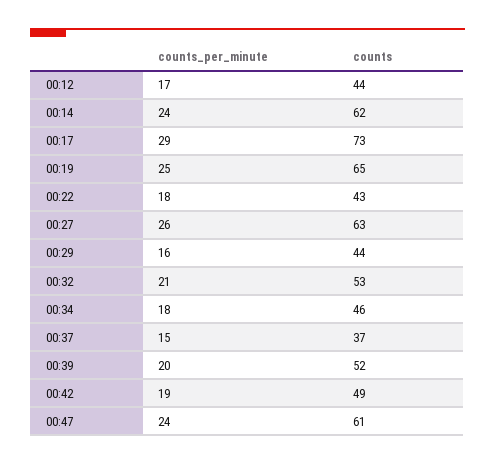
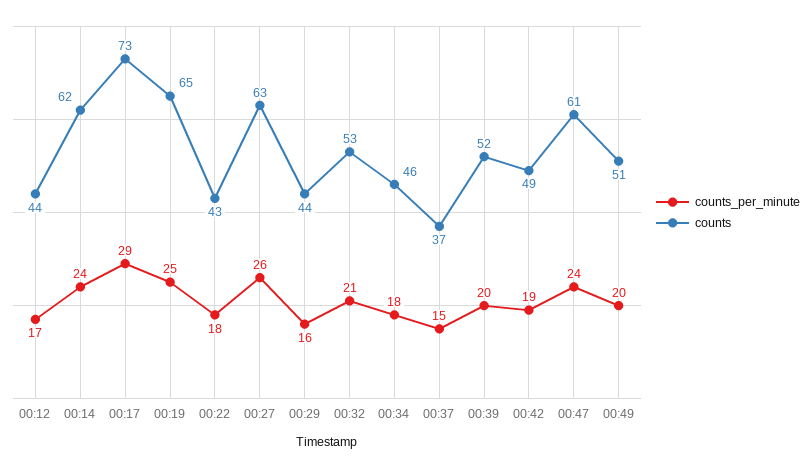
counts_per_minute, 00:49: none -> 20
counts, 00:49: none -> 51

